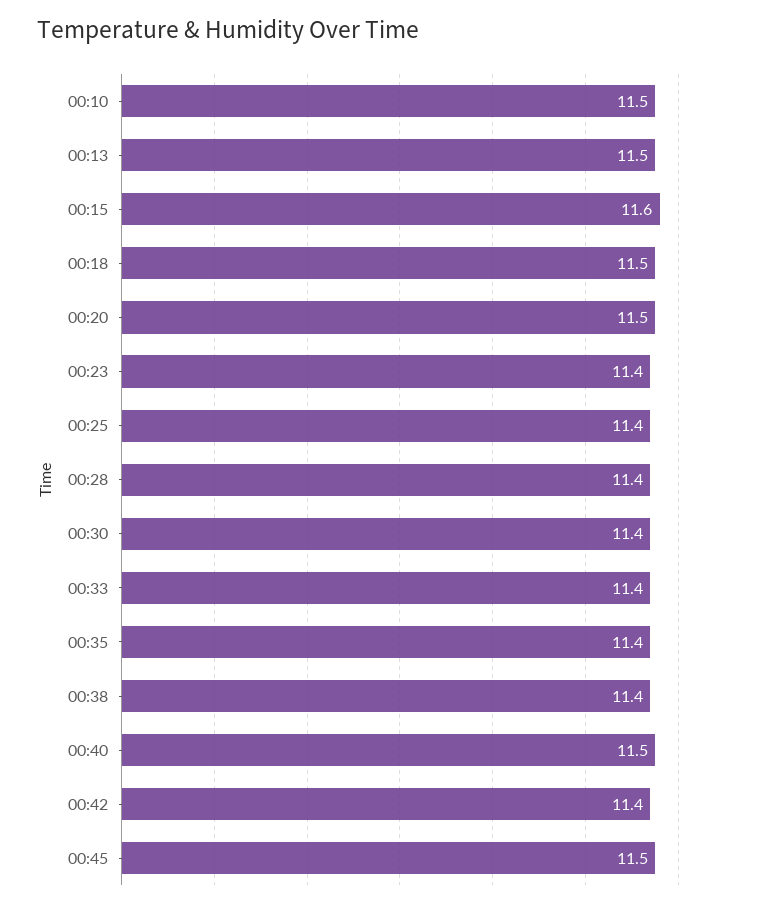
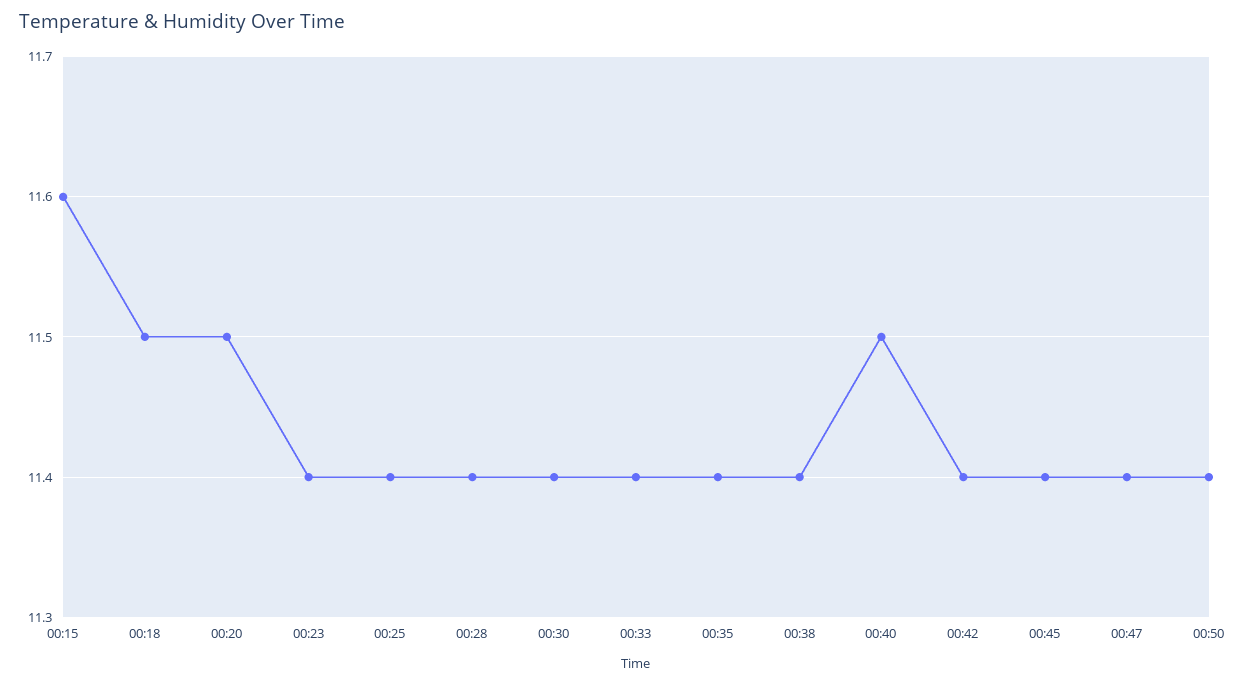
00:10: 11.5 -> none
00:13: 11.5 -> none
00:45: 11.5 -> 11.4
00:47: none -> 11.4
00:50: none -> 11.4

